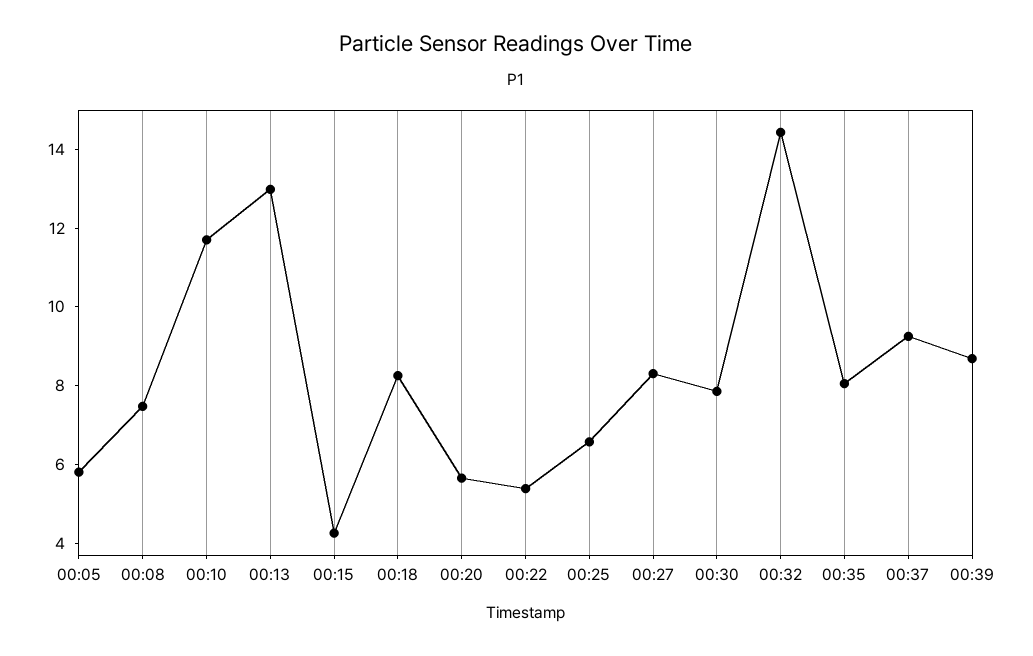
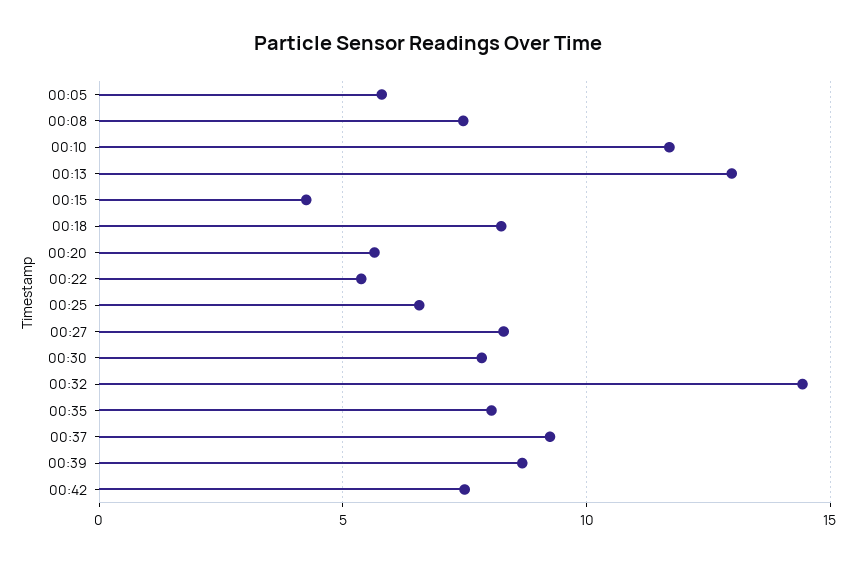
00:42: none -> 7.5

